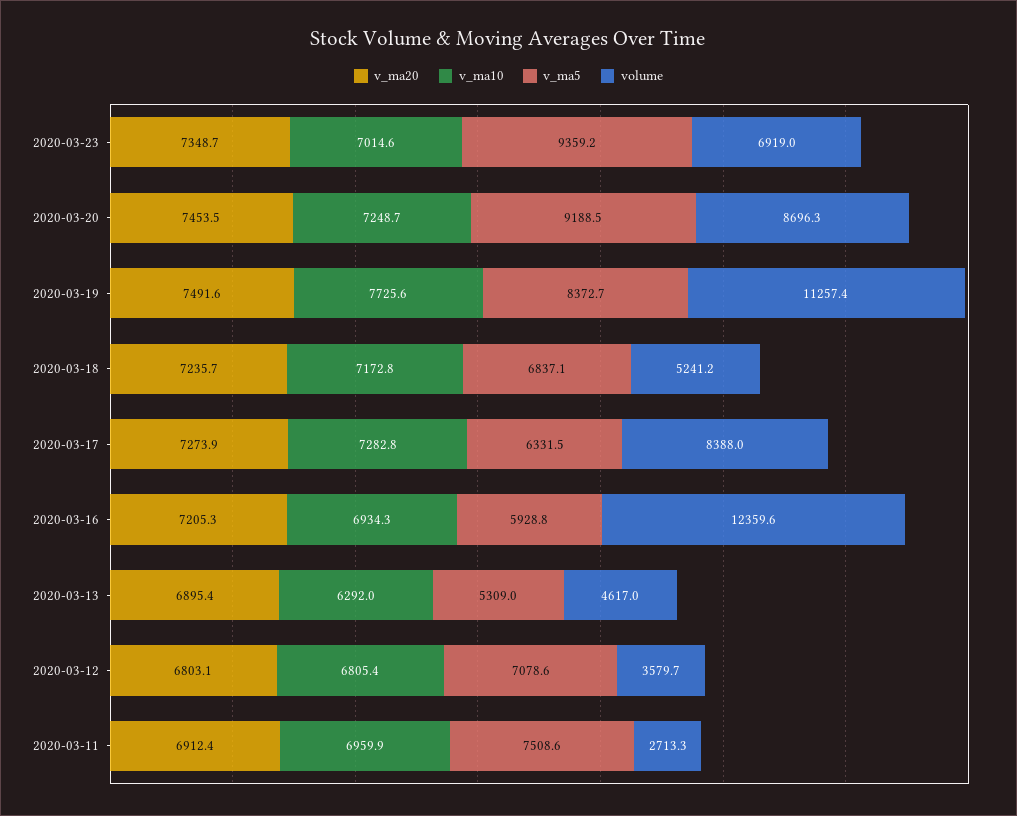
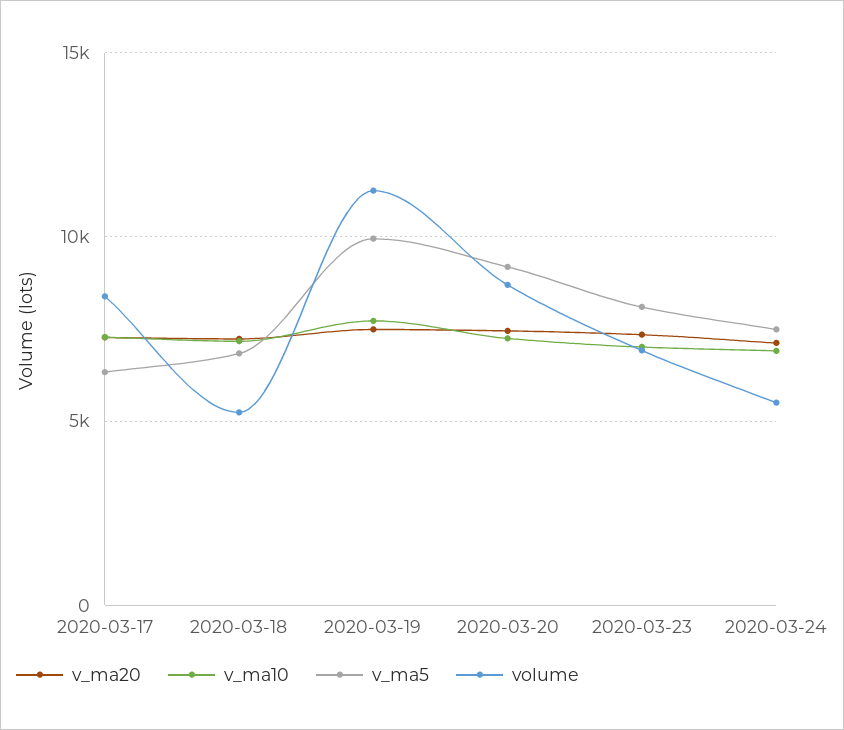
v_ma5, 2020-03-23: 9359.2 -> 8000
v_ma5, 2020-03-19: 8372.7 -> 10000
v_ma20, 2020-03-16: 7205.3 -> none
v_ma10, 2020-03-16: 6934.3 -> none
v_ma5, 2020-03-16: 5928.8 -> none
volume, 2020-03-16: 12359.6 -> none
v_ma20, 2020-03-13: 6895.4 -> none
v_ma10, 2020-03-13: 6292 -> none
v_ma5, 2020-03-13: 5309 -> none
volume, 2020-03-13: 4617 -> none
v_ma20, 2020-03-12: 6803.1 -> none
v_ma10, 2020-03-12: 6805.4 -> none
v_ma5, 2020-03-12: 7078.6 -> none
volume, 2020-03-12: 3579.7 -> none
v_ma20, 2020-03-11: 6912.4 -> none
v_ma10, 2020-03-11: 6959.9 -> none
v_ma5, 2020-03-11: 7508.6 -> none
volume, 2020-03-11: 2713.3 -> none
v_ma20, 2020-03-24: none -> 7000
v_ma10, 2020-03-24: none -> 7000
v_ma5, 2020-03-24: none -> 7500
volume, 2020-03-24: none -> 5500

